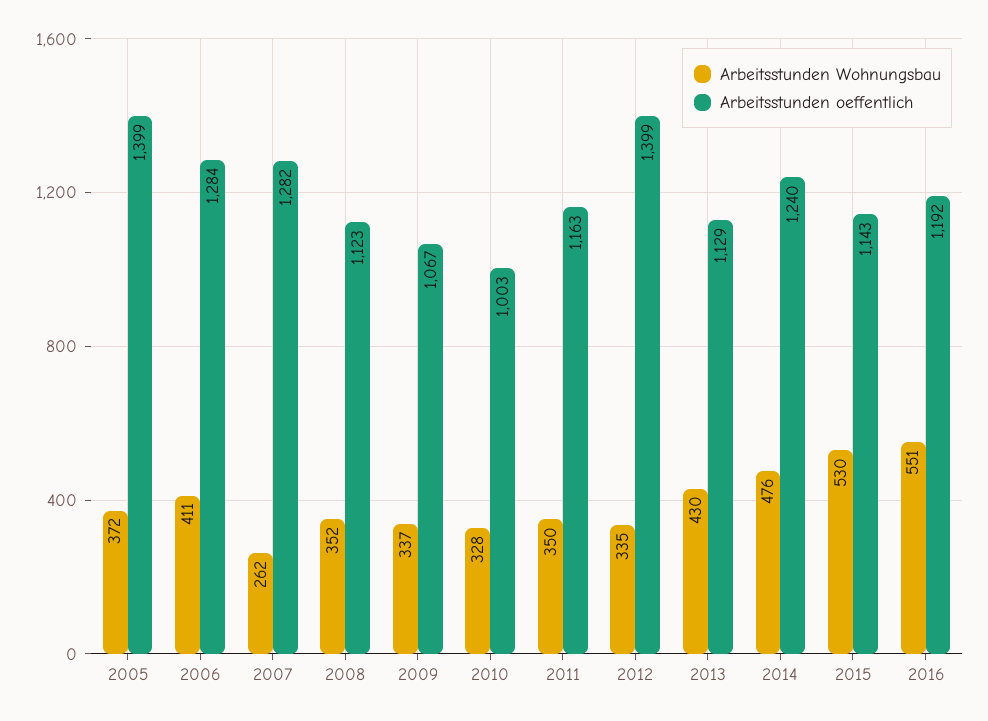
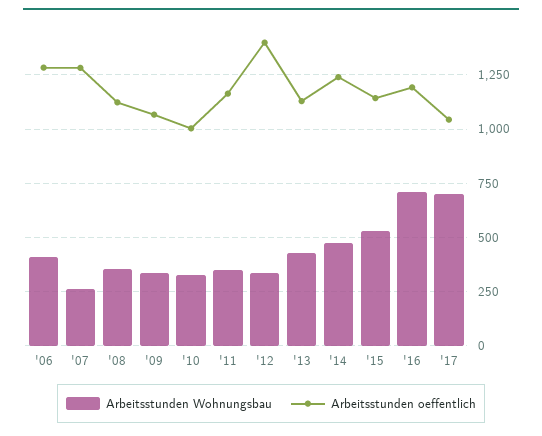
Arbeitsstunden Wohnungsbau, 2005: 372 -> none
Arbeitsstunden oeffentlich, 2005: 1399 -> none
Arbeitsstunden Wohnungsbau, 2016: 551 -> 700
Arbeitsstunden Wohnungsbau, '17: none -> 700
Arbeitsstunden oeffentlich, '17: none -> 1050

